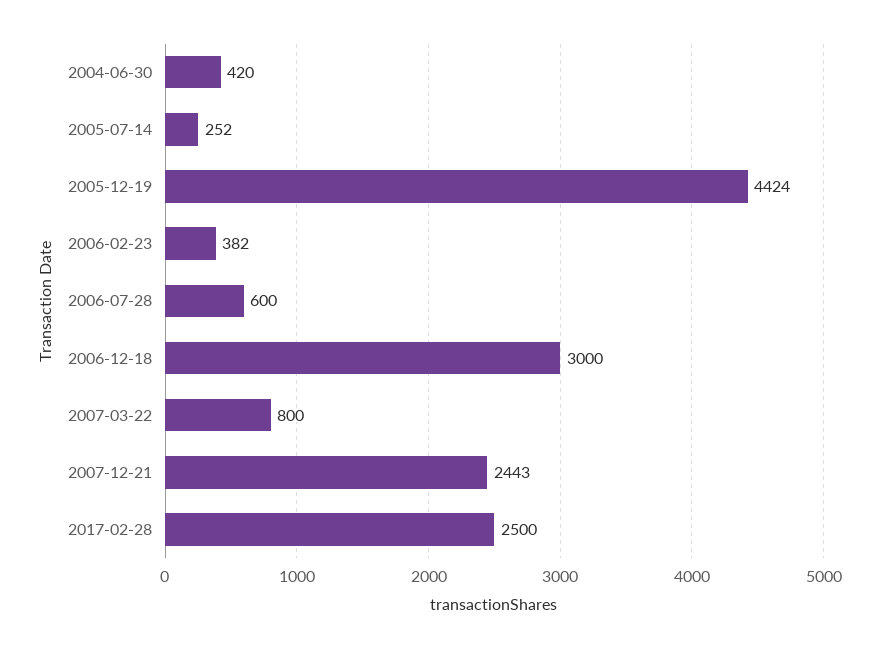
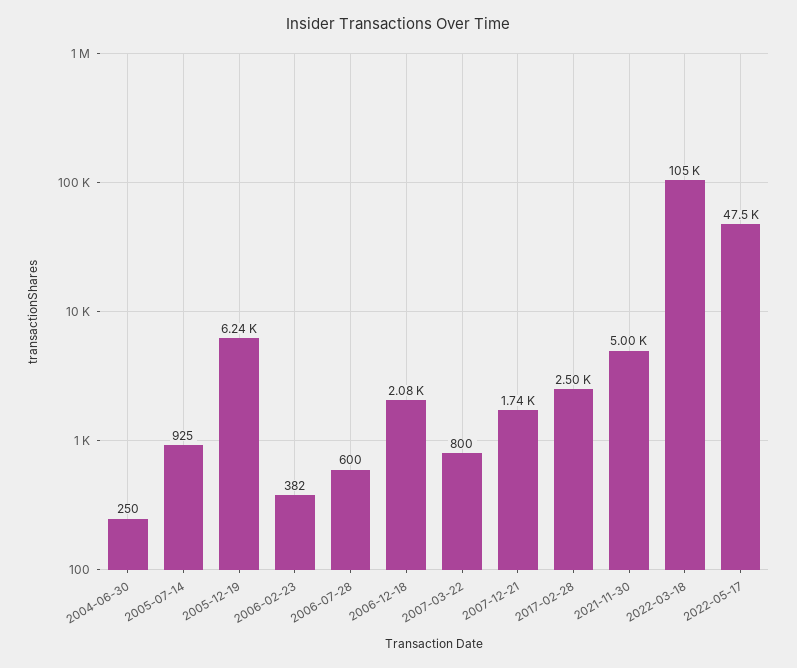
2004-06-30: 420 -> 250
2005-07-14: 252 -> 925
2005-12-19: 4424 -> 6240
2006-12-18: 3000 -> 2080
2007-12-21: 2443 -> 1740
2021-11-30: none -> 5000
2022-03-18: none -> 105000
2022-05-17: none -> 47500

